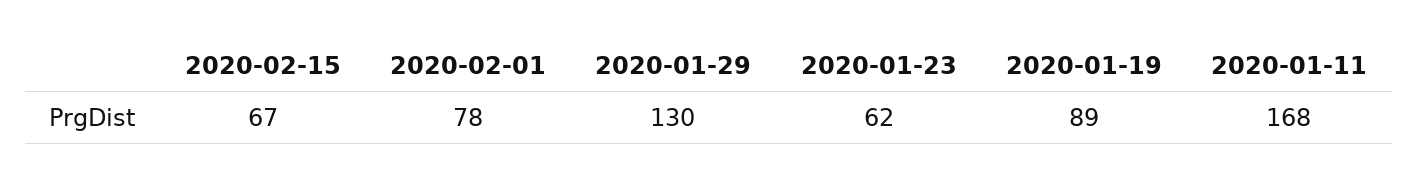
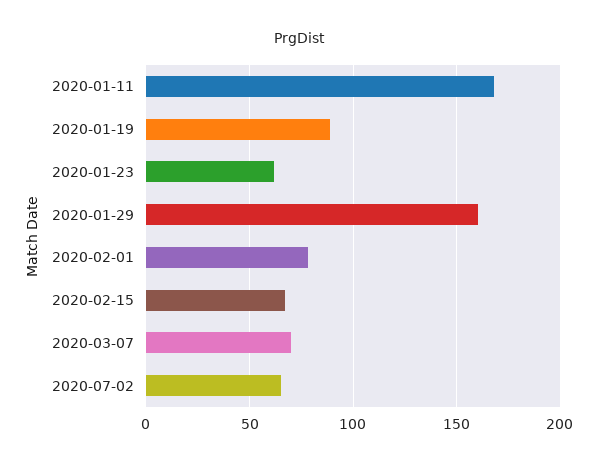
2020-01-29: 130 -> 160
2020-03-07: none -> 70
2020-07-02: none -> 65

